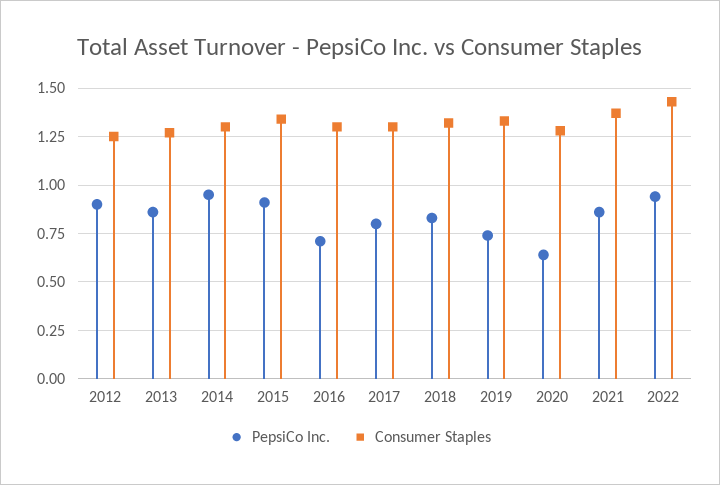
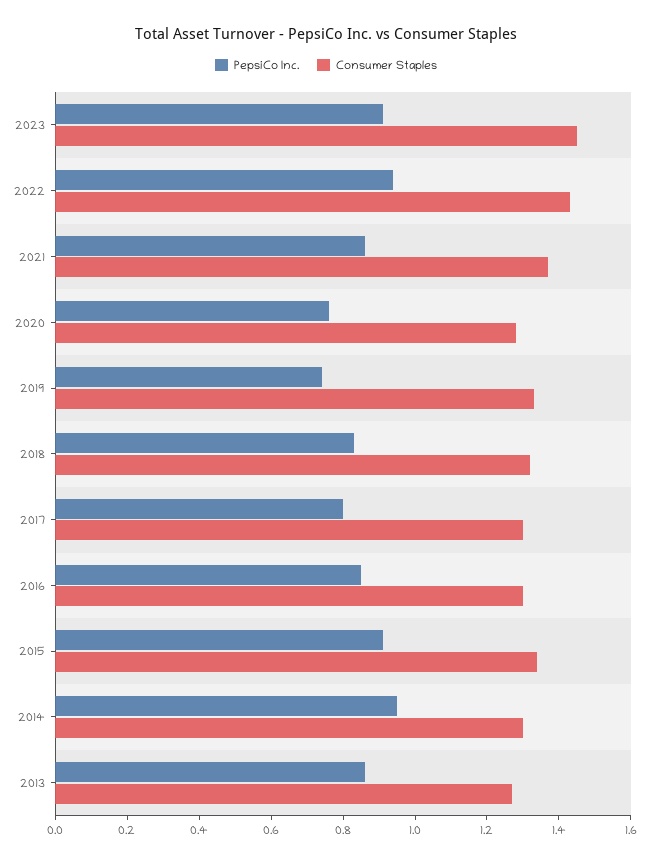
PepsiCo Inc., 2012: 0.9 -> none
Consumer Staples, 2012: 1.25 -> none
PepsiCo Inc., 2016: 0.7 -> 0.85
PepsiCo Inc., 2020: 0.65 -> 0.75
PepsiCo Inc., 2023: none -> 0.9
Consumer Staples, 2023: none -> 1.45

